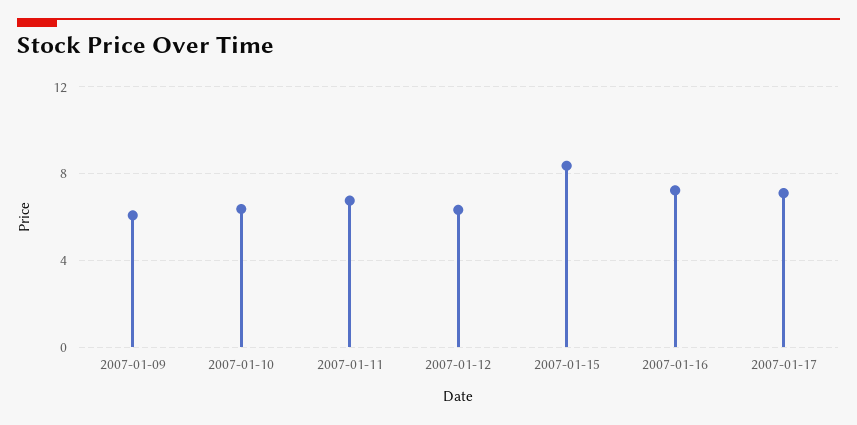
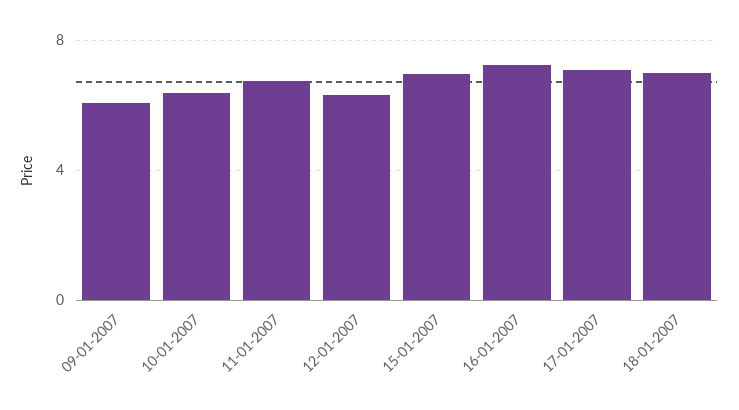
2007-01-15: 8.5 -> 7
18-01-2007: none -> 7

